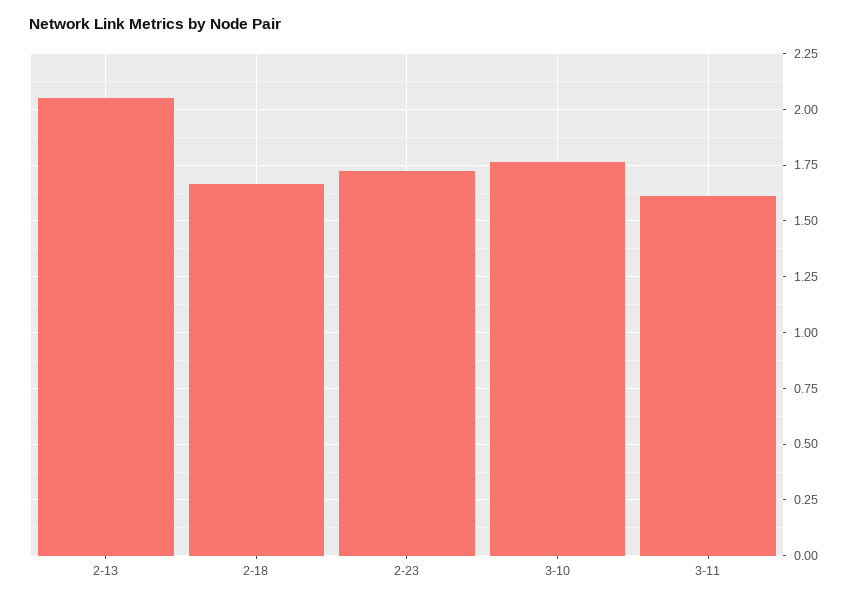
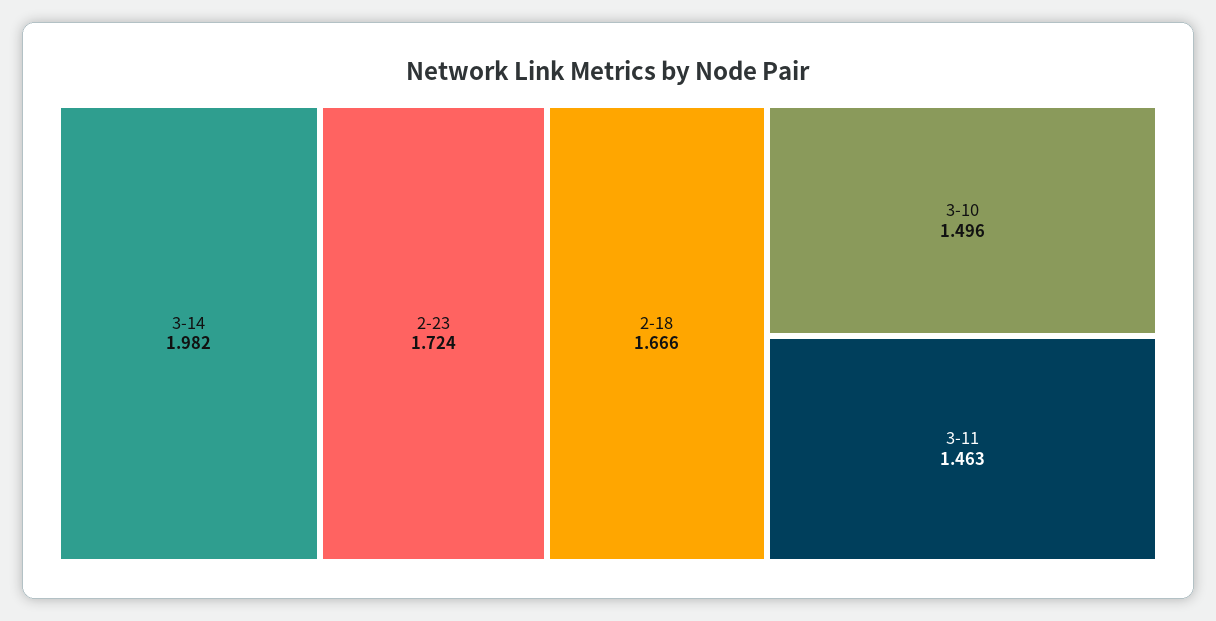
2-13: 2.05 -> none
3-10: 1.75 -> 1.496
3-11: 1.6 -> 1.463
3-14: none -> 1.982

